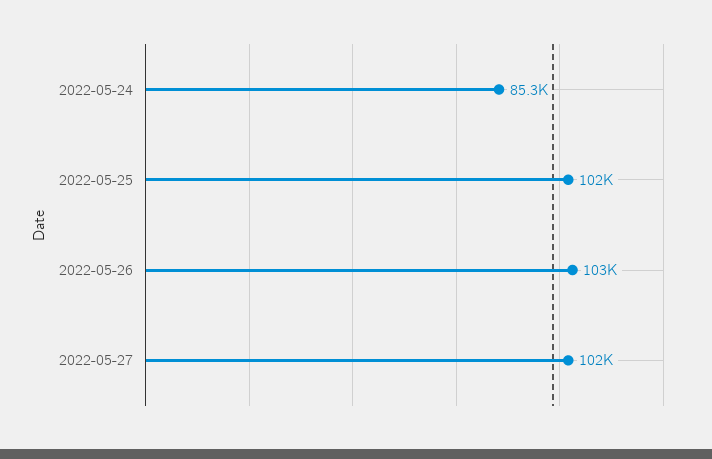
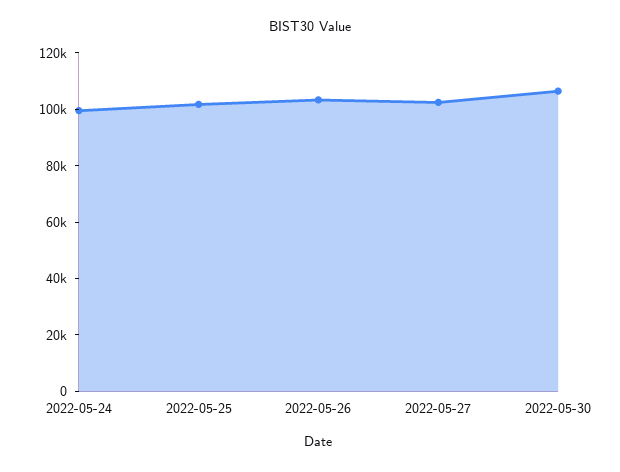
2022-05-24: 85300 -> 100000
2022-05-30: none -> 105000

